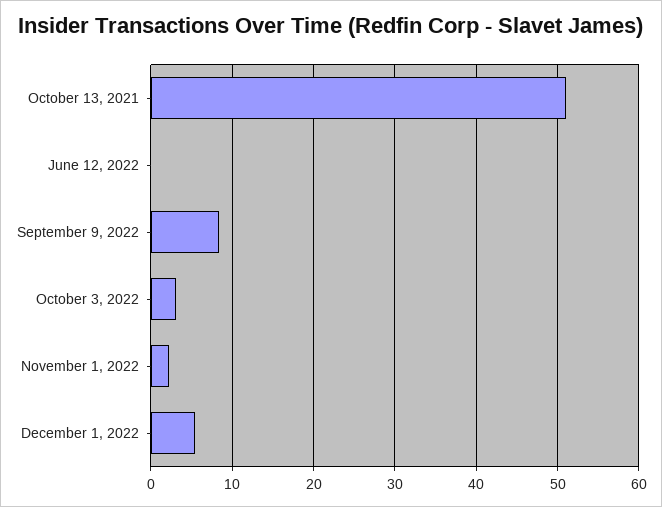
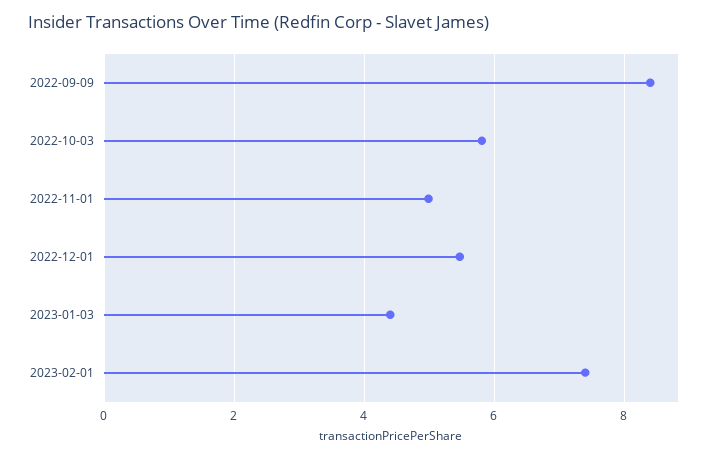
October 13, 2021: 51 -> none
June 12, 2022: 0 -> none
October 3, 2022: 3 -> 5.8
November 1, 2022: 2 -> 5
2023-01-03: none -> 4.4
2023-02-01: none -> 7.4

